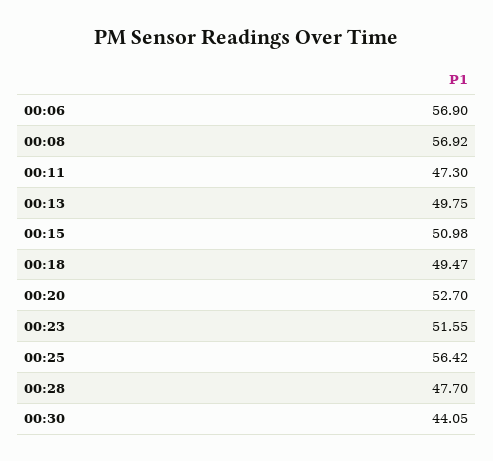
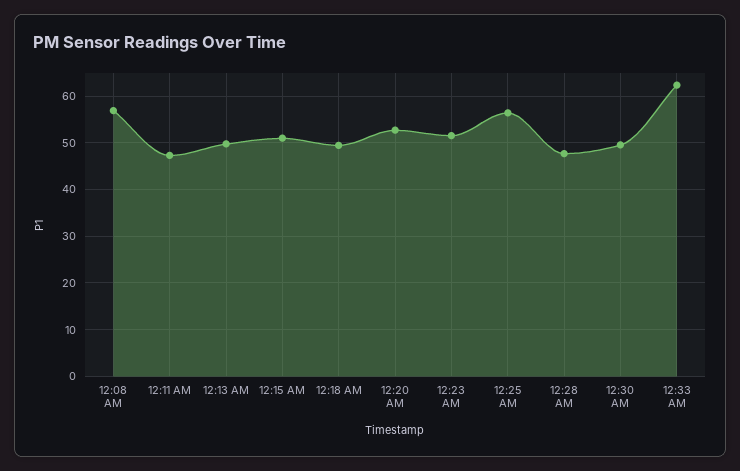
00:06: 56.9 -> none
00:30: 44.05 -> 50
12:33 AM: none -> 62

